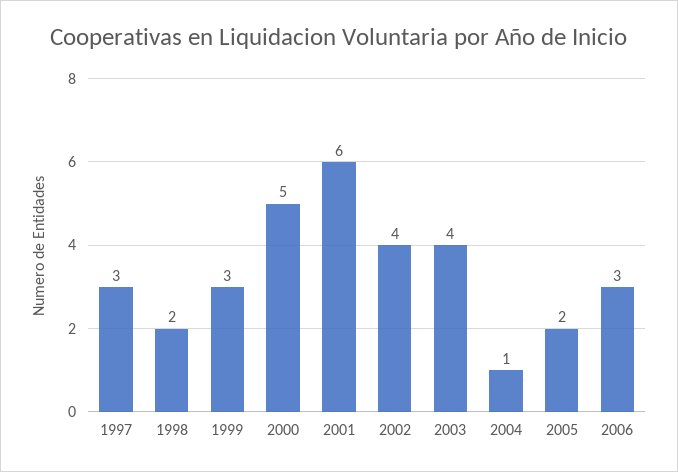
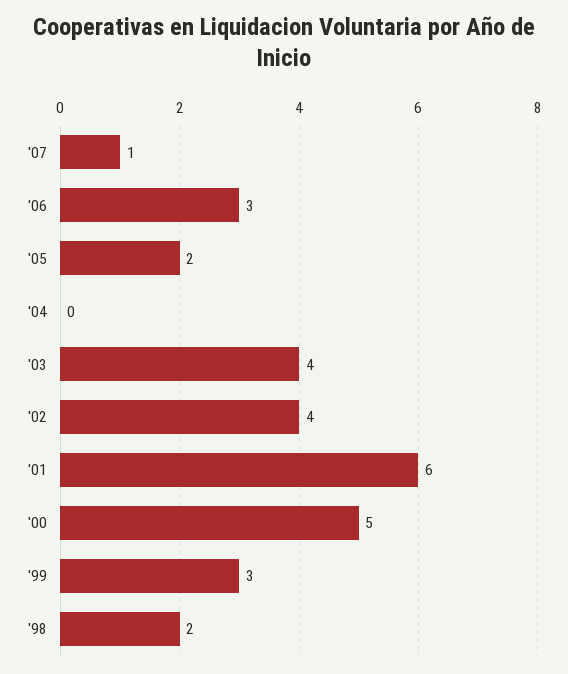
1997: 3 -> none
2004: 1 -> 0
'07: none -> 1

